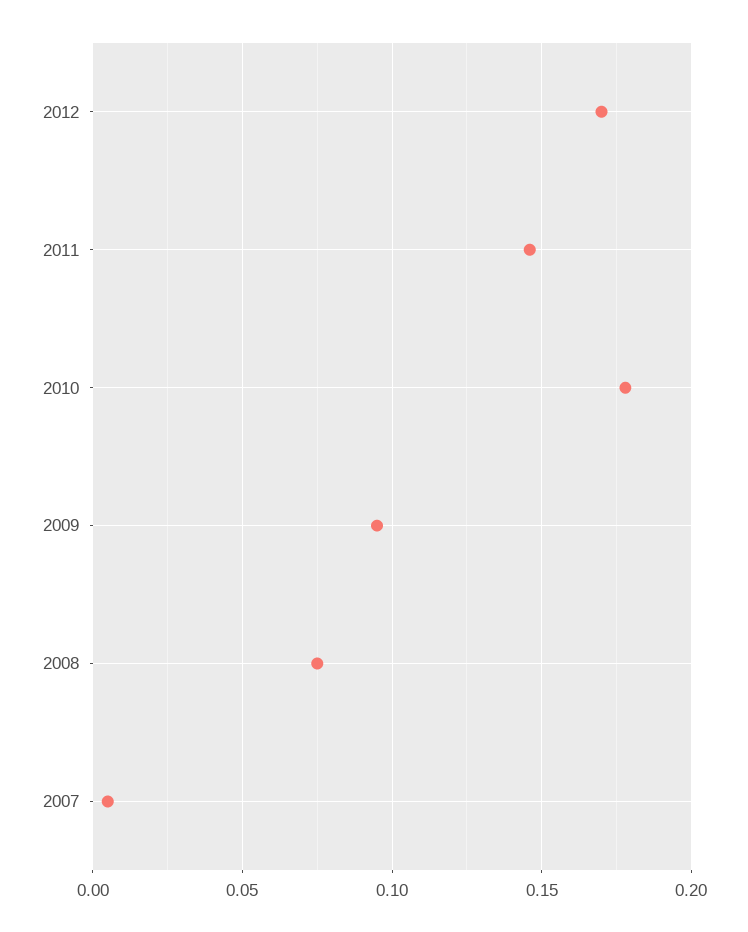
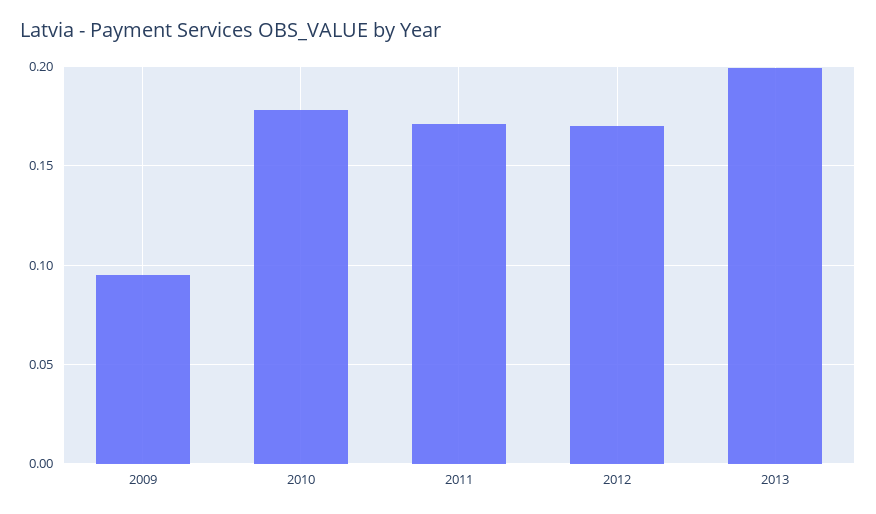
2011: 0.145 -> 0.17
2008: 0.075 -> none
2007: 0.005 -> none
2013: none -> 0.2

